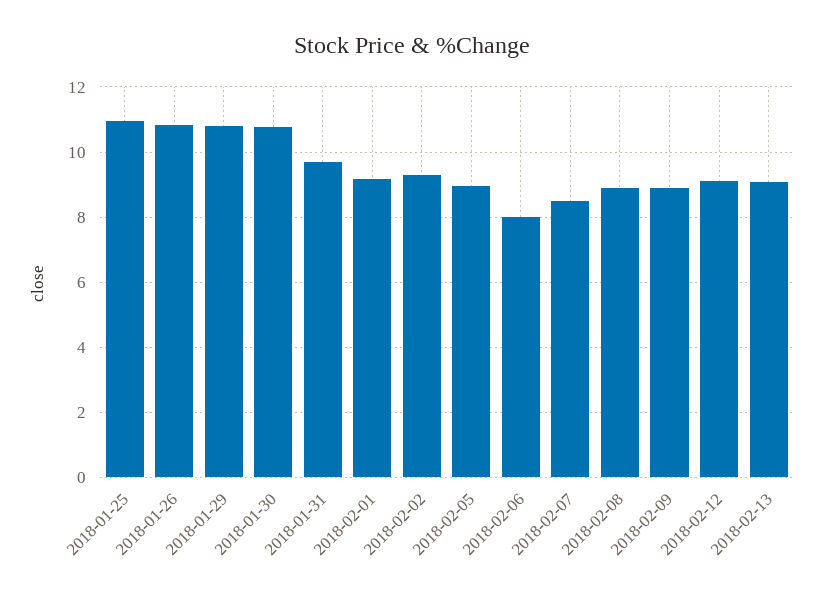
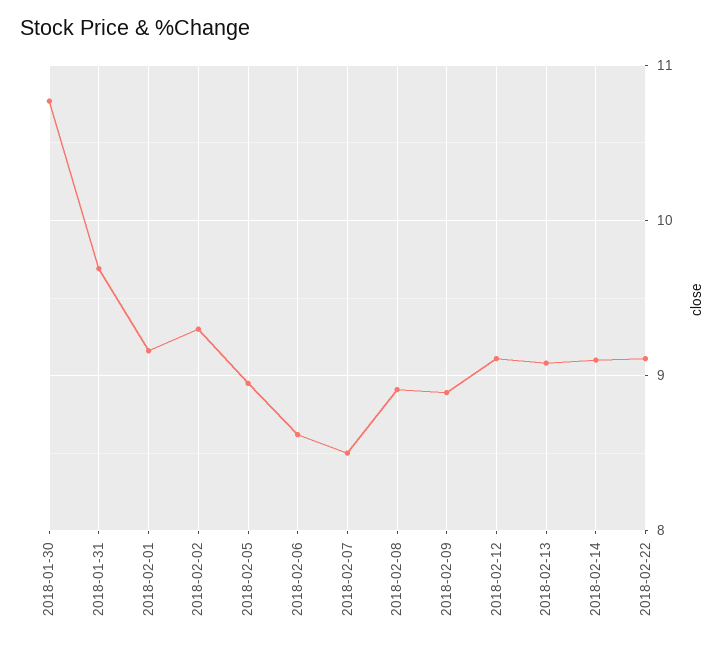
2018-01-25: 11 -> none
2018-01-26: 10.8 -> none
2018-01-29: 10.8 -> none
2018-02-06: 8 -> 8.6
2018-02-14: none -> 9.1
2018-02-22: none -> 9.1

